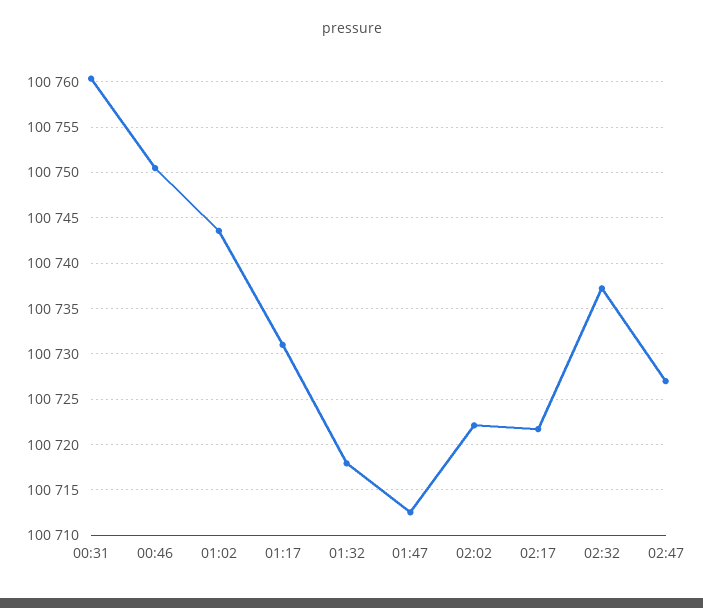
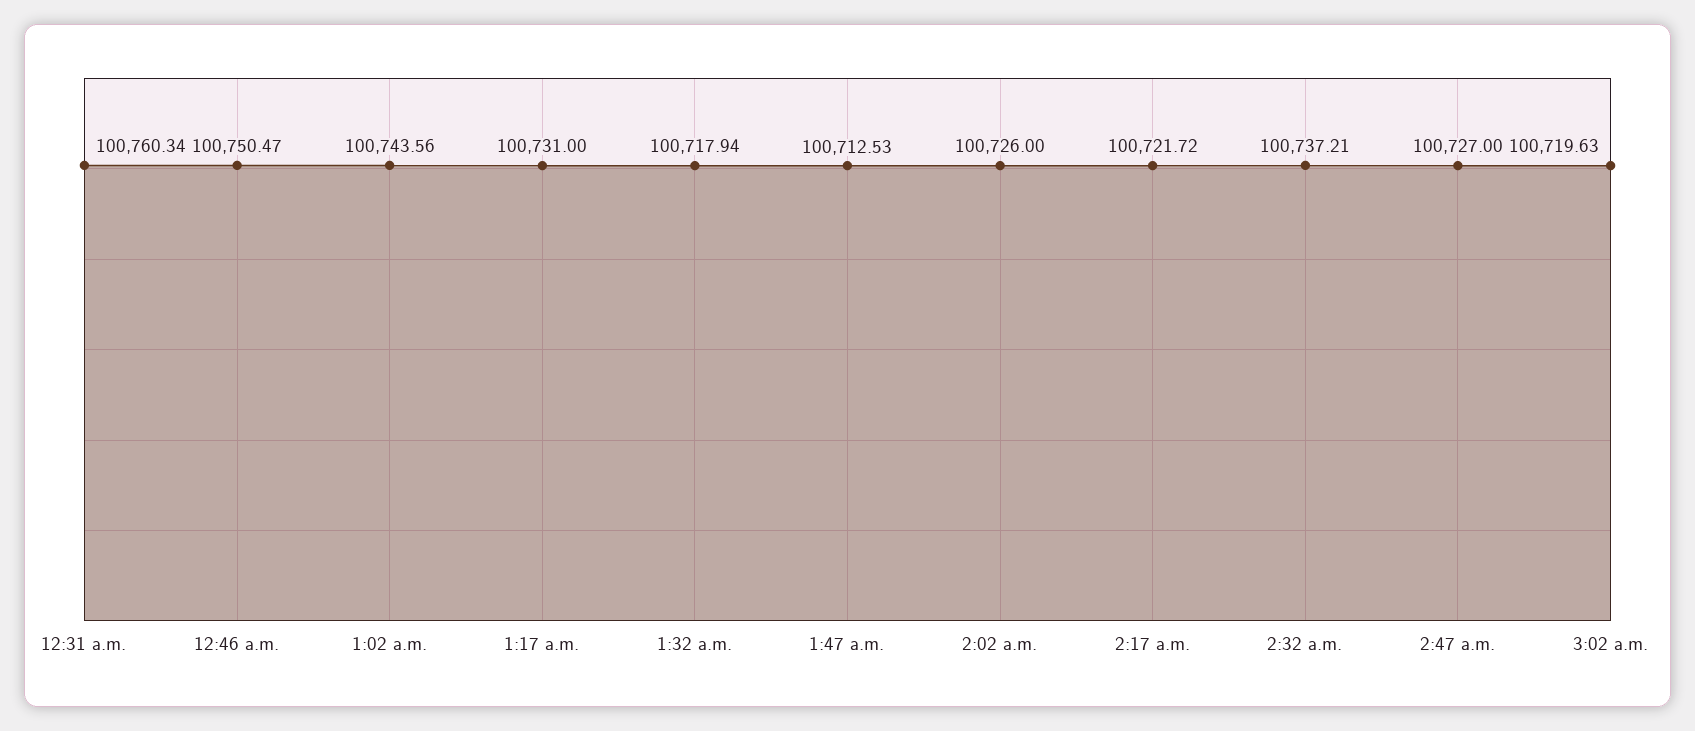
02:02: 100722 -> 100726
3:02 a.m.: none -> 100719.63

